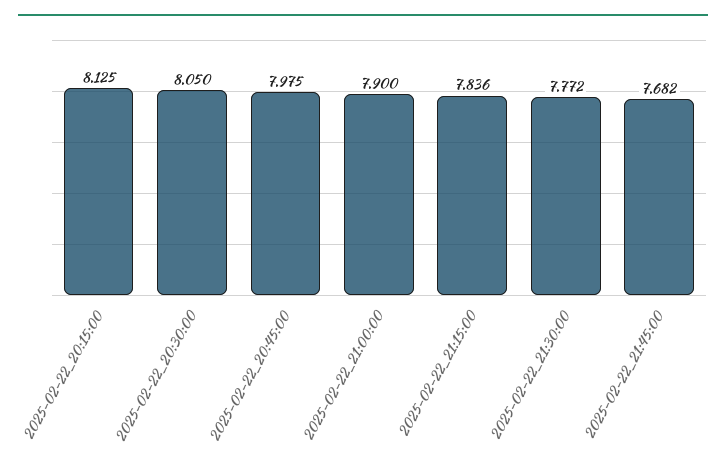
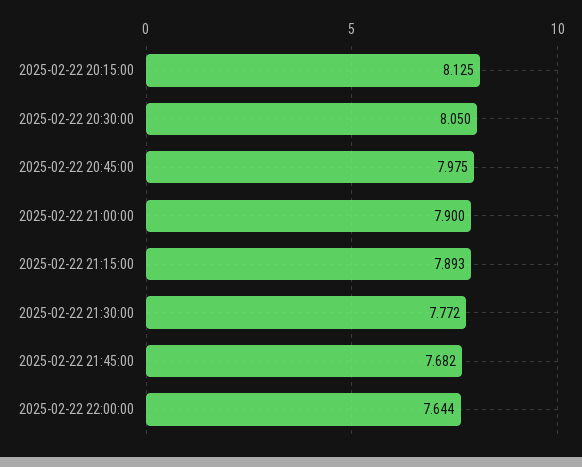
2025-02-22_21:15:00: 7.836 -> 7.893
2025-02-22 22:00:00: none -> 7.644

